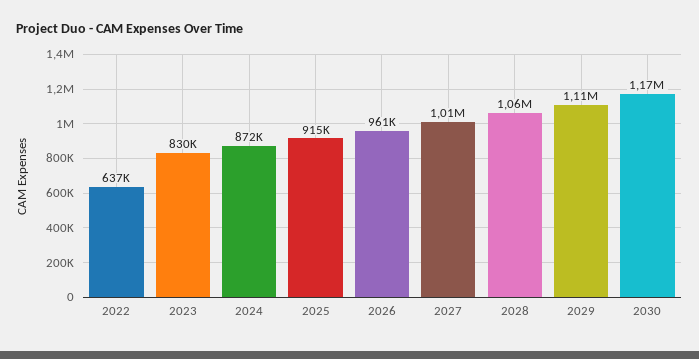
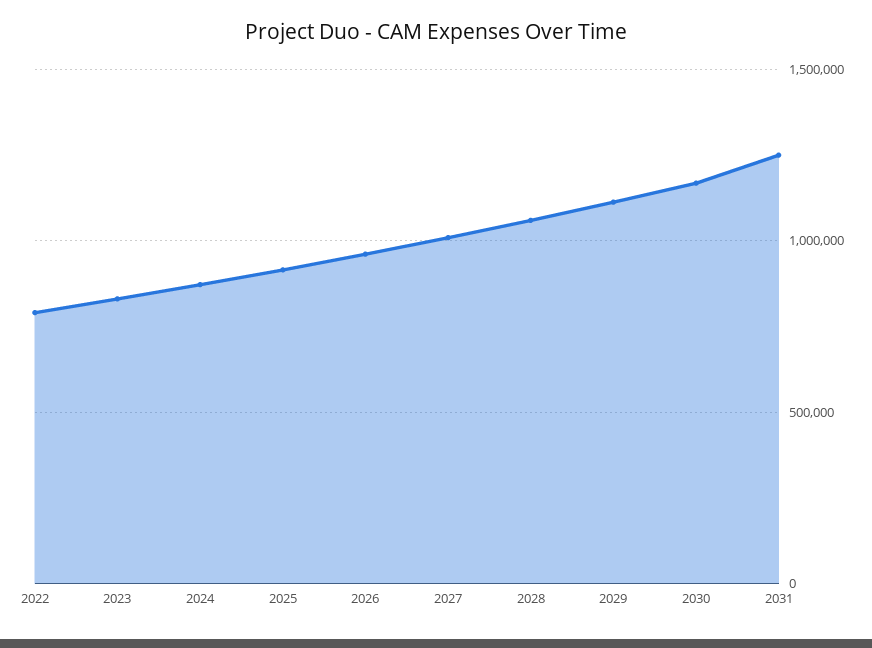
2022: 637000 -> 800000
2031: none -> 1250000

